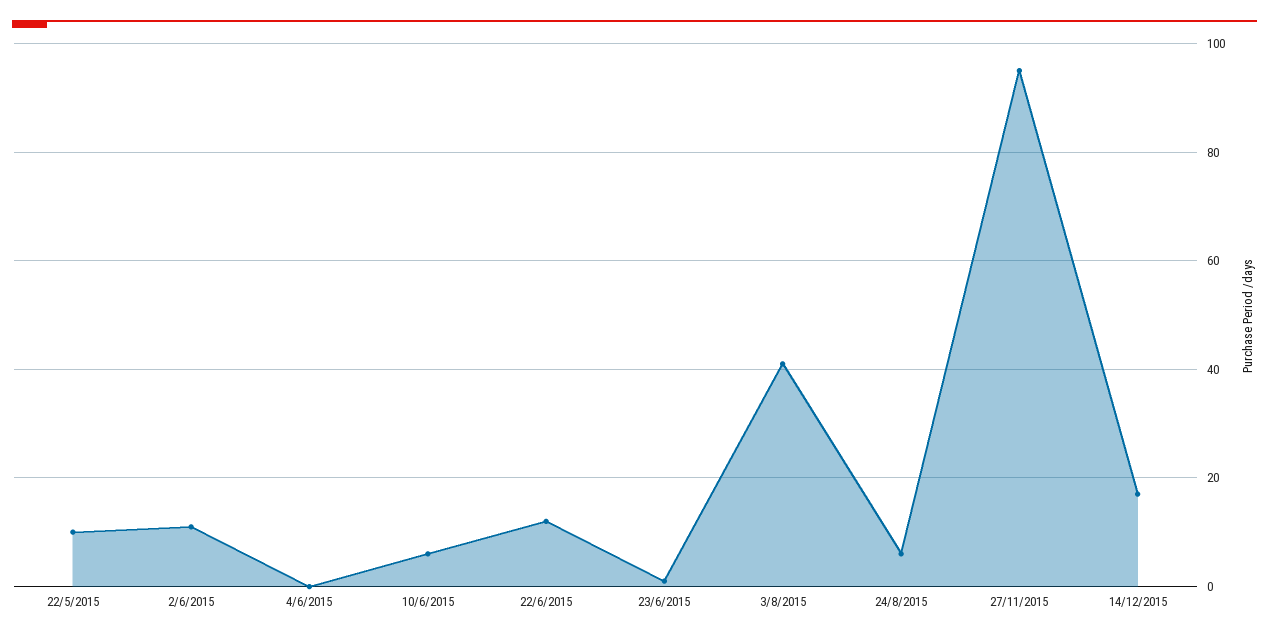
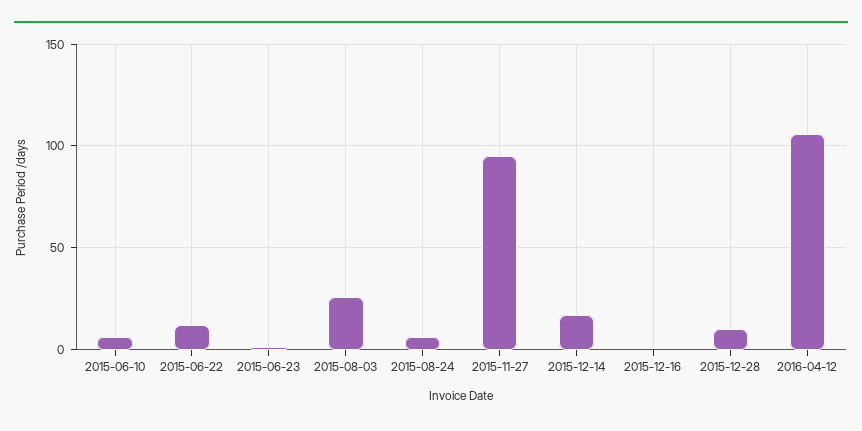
22/5/2015: 10 -> none
2/6/2015: 10 -> none
4/6/2015: 0 -> none
3/8/2015: 40 -> 25
2015-12-16: none -> 0
2015-12-28: none -> 10
2016-04-12: none -> 105

